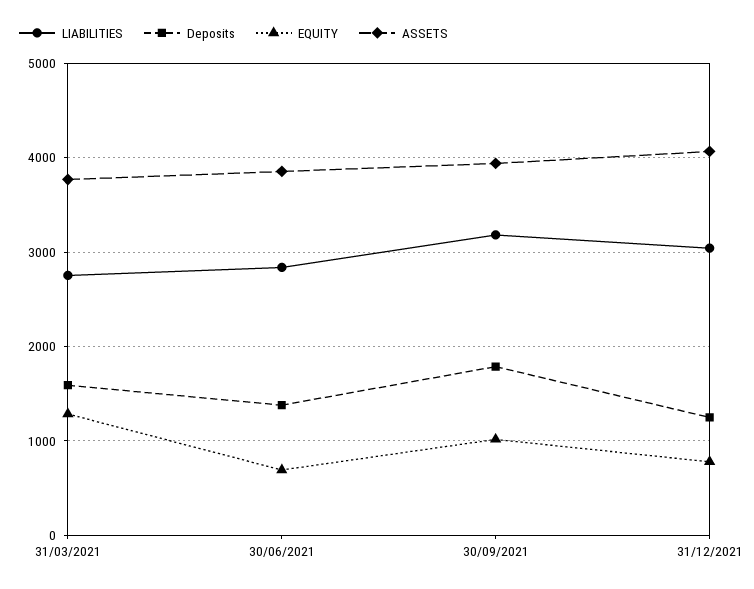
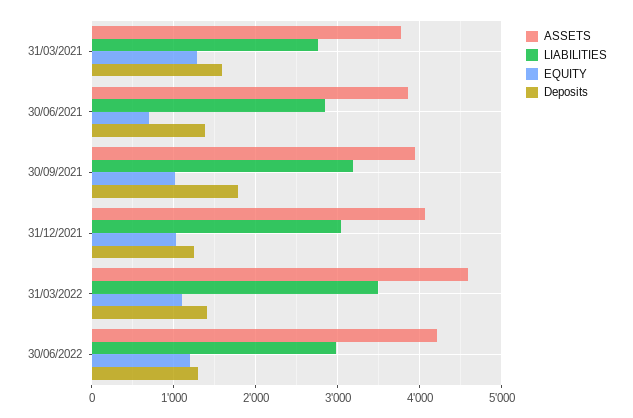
EQUITY, 31/12/2021: 800 -> 1000
ASSETS, 31/03/2022: none -> 4600
LIABILITIES, 31/03/2022: none -> 3500
EQUITY, 31/03/2022: none -> 1100
Deposits, 31/03/2022: none -> 1400
ASSETS, 30/06/2022: none -> 4200
LIABILITIES, 30/06/2022: none -> 3000
EQUITY, 30/06/2022: none -> 1200
Deposits, 30/06/2022: none -> 1300

